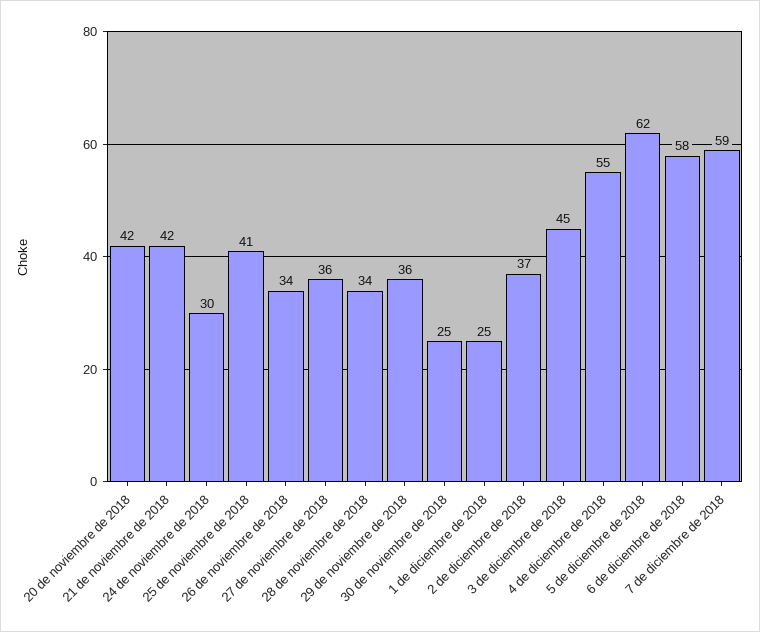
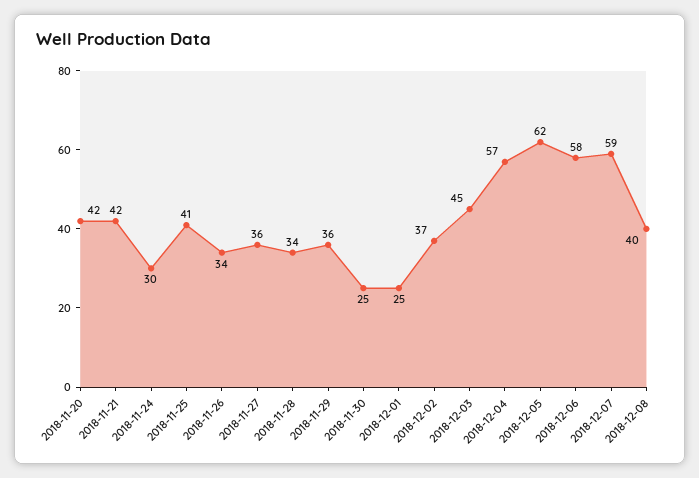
4 de diciembre de 2018: 55 -> 57
2018-12-08: none -> 40

